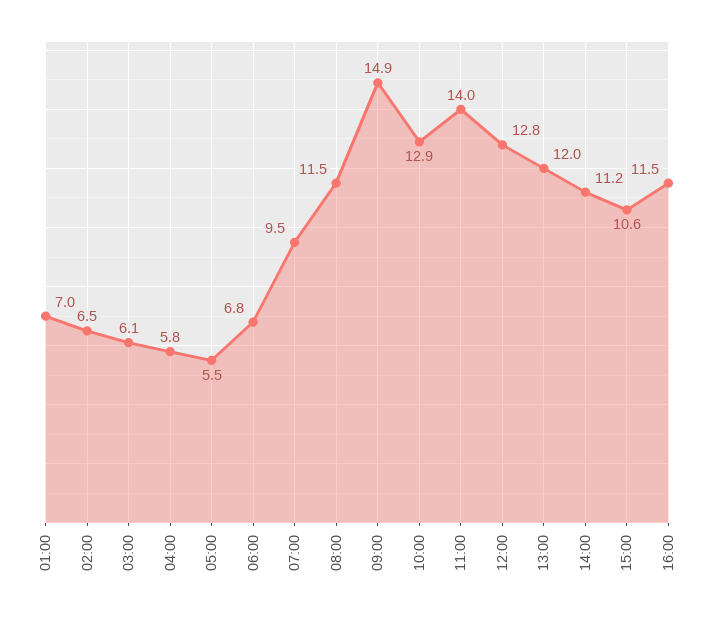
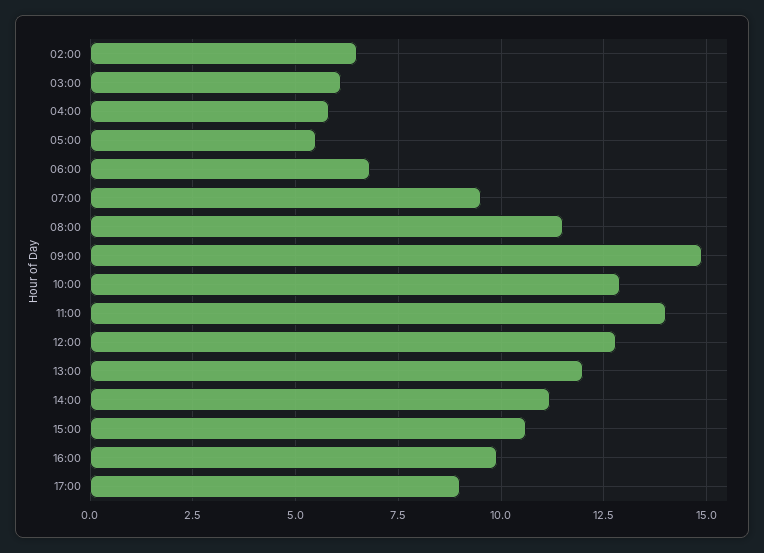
01:00: 7 -> none
16:00: 11.5 -> 10
17:00: none -> 9

